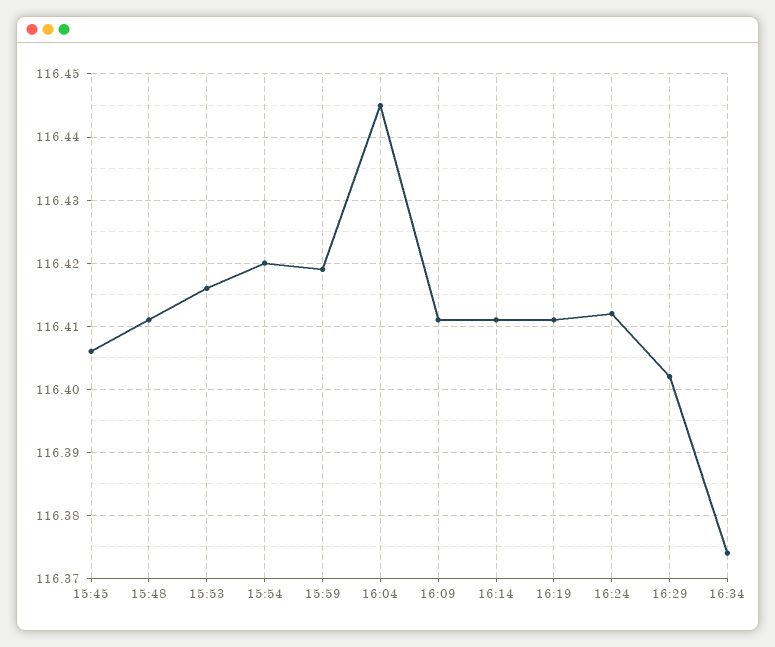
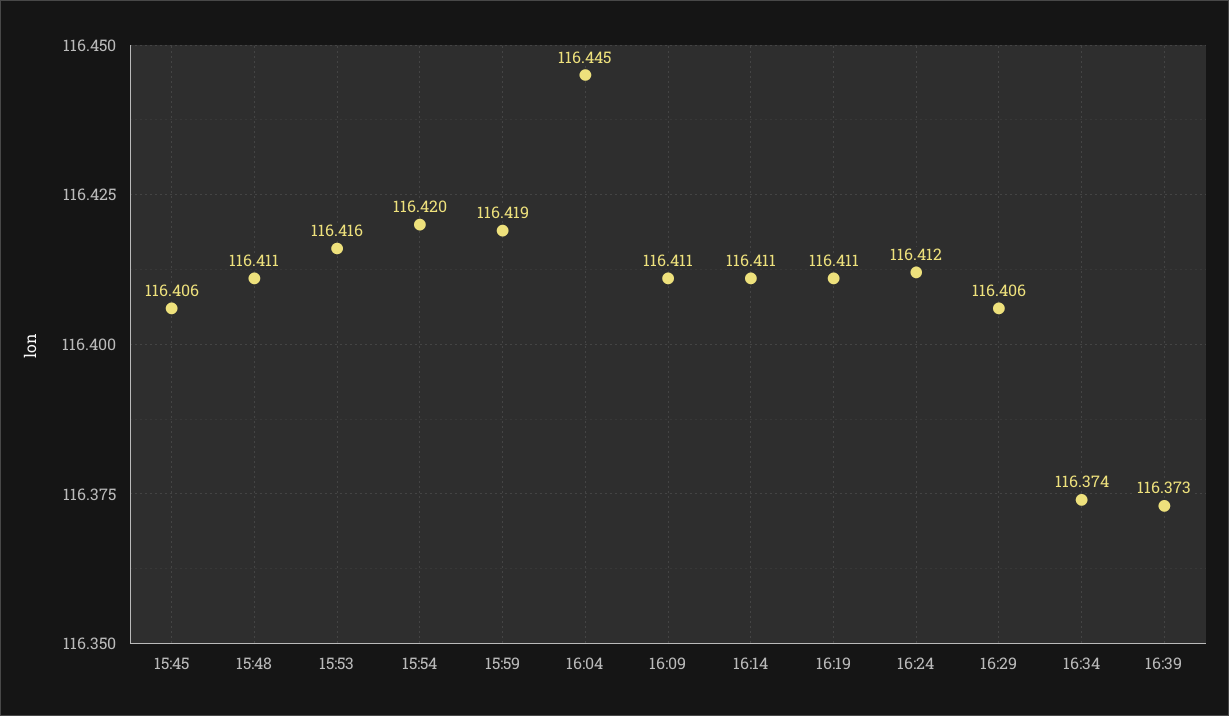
16:29: 116.402 -> 116.406
16:39: none -> 116.373

